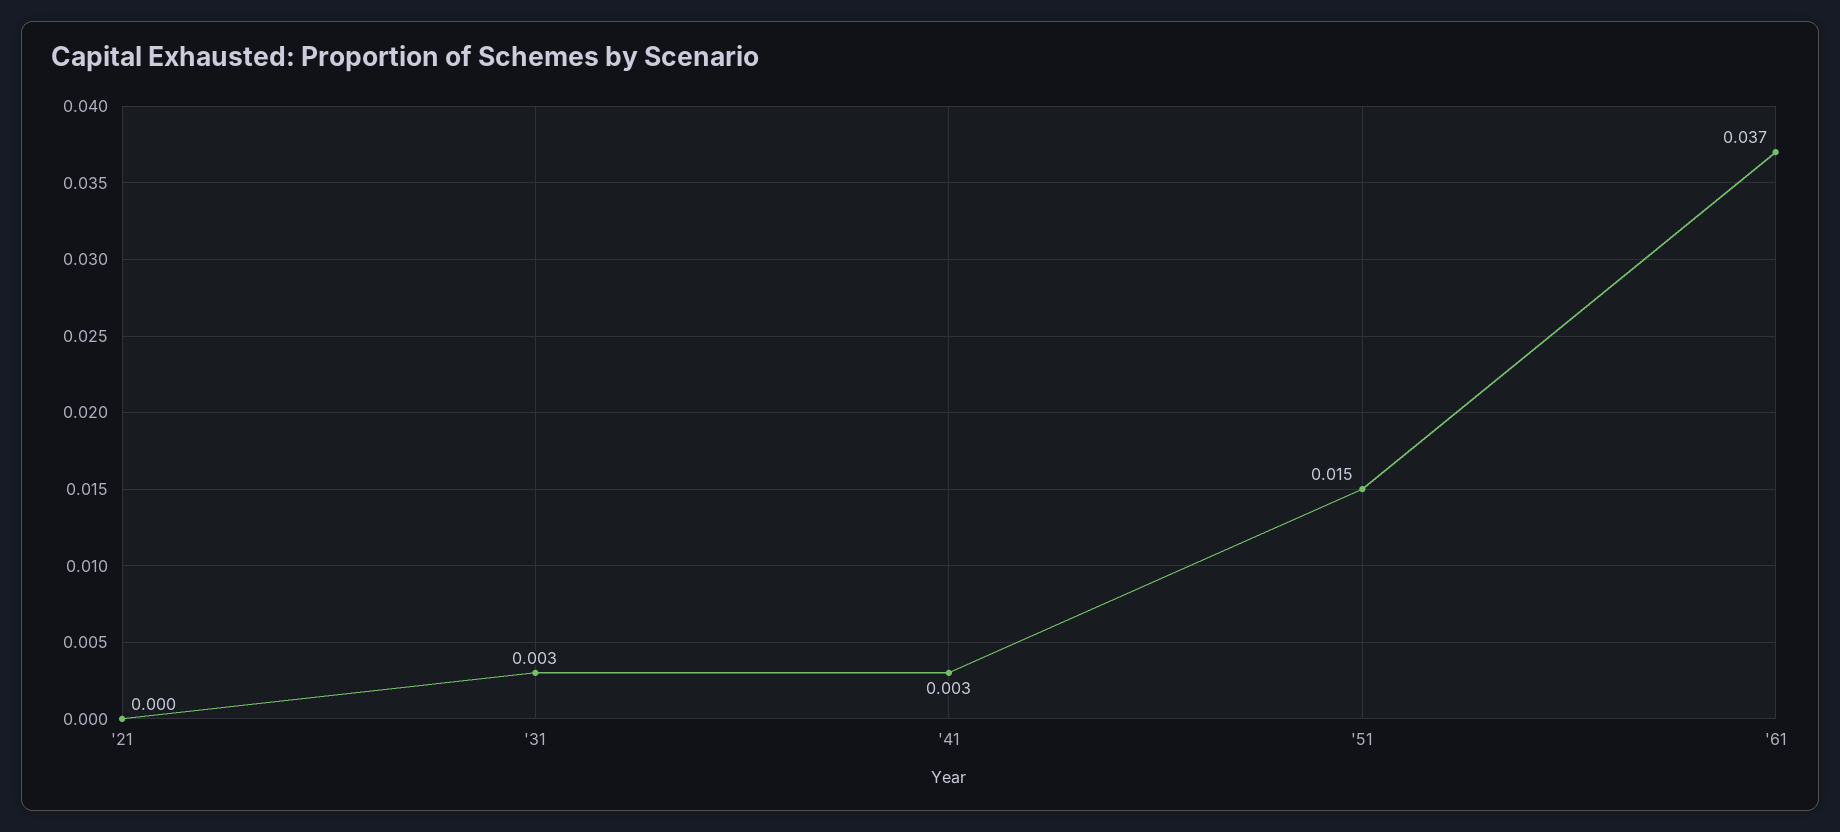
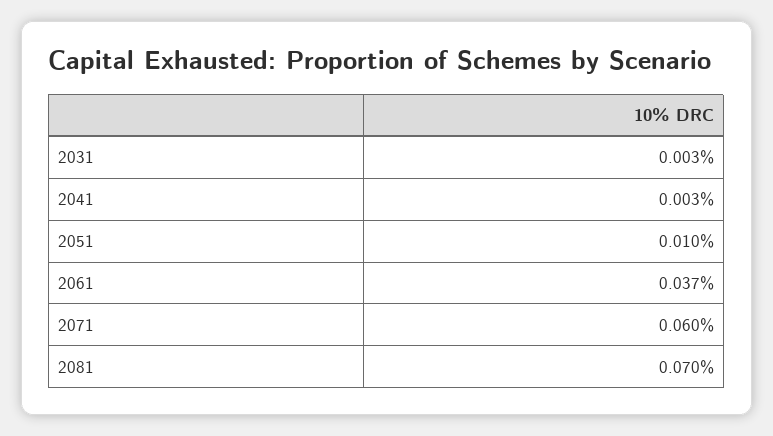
'21: 0 -> none
'51: 0.015 -> 0.01
2071: none -> 0.06
2081: none -> 0.07

